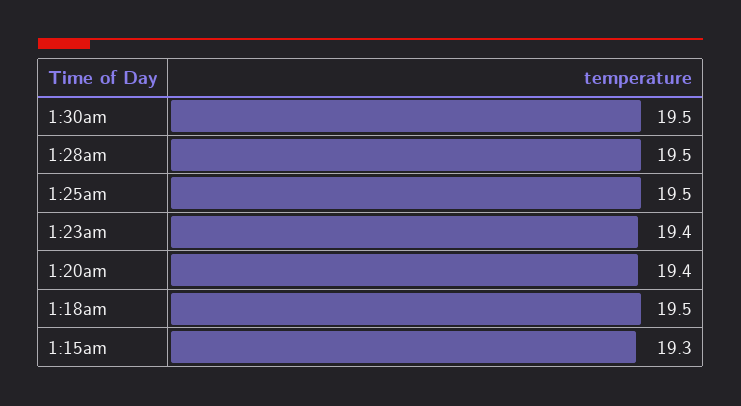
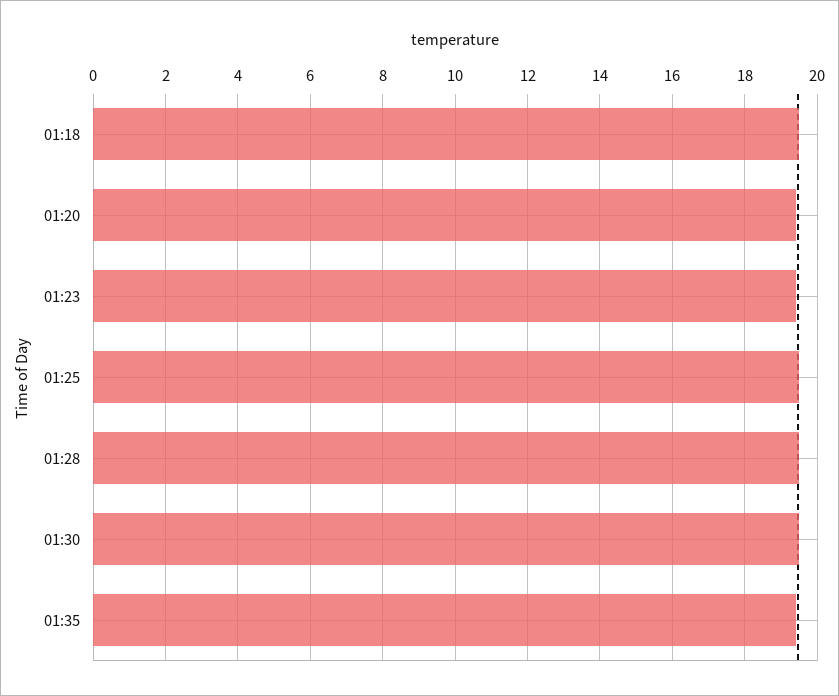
1:15am: 19.3 -> none
01:35: none -> 19.5

